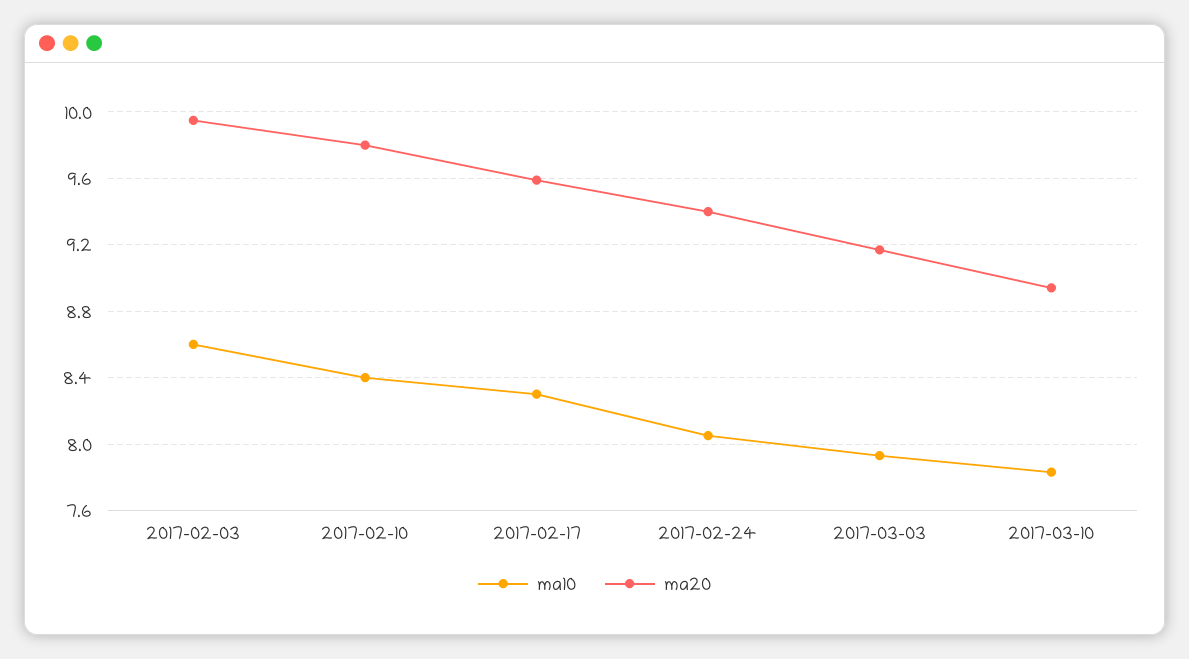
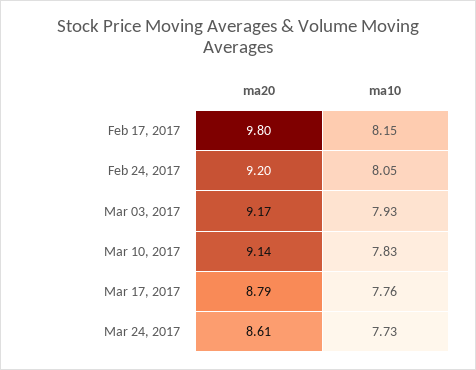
ma10, 2017-02-03: 8.6 -> none
ma20, 2017-02-03: 9.95 -> none
ma10, 2017-02-10: 8.4 -> none
ma20, 2017-02-10: 9.8 -> none
ma10, 2017-02-17: 8.3 -> 8.15
ma20, 2017-02-17: 9.6 -> 9.8
ma20, 2017-02-24: 9.4 -> 9.2
ma20, 2017-03-10: 8.95 -> 9.14
ma20, Mar 17, 2017: none -> 8.79
ma10, Mar 17, 2017: none -> 7.76
ma20, Mar 24, 2017: none -> 8.61
ma10, Mar 24, 2017: none -> 7.73

